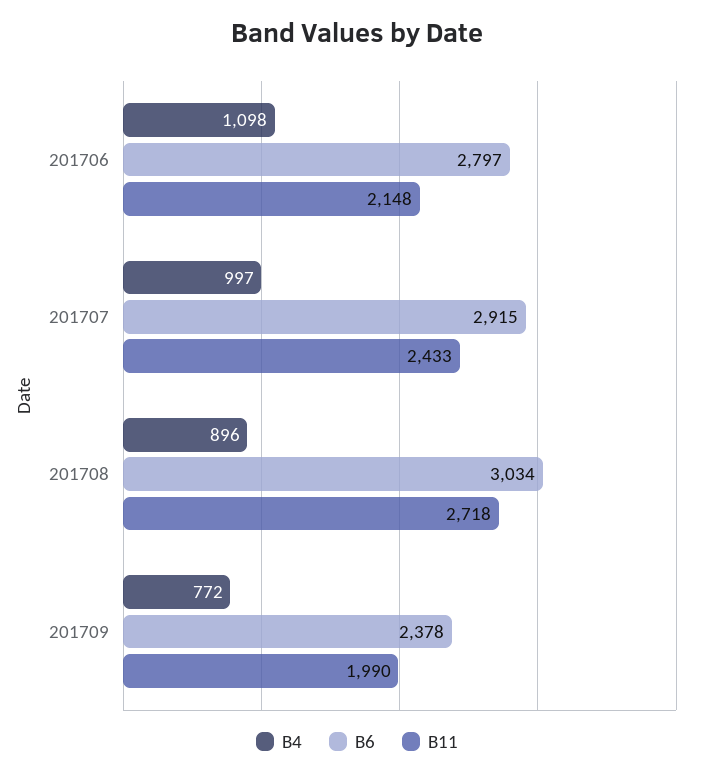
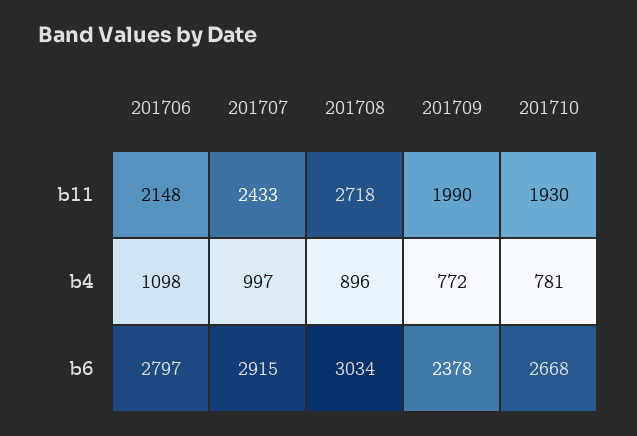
B11, 201710: none -> 1930
B4, 201710: none -> 781
B6, 201710: none -> 2668

